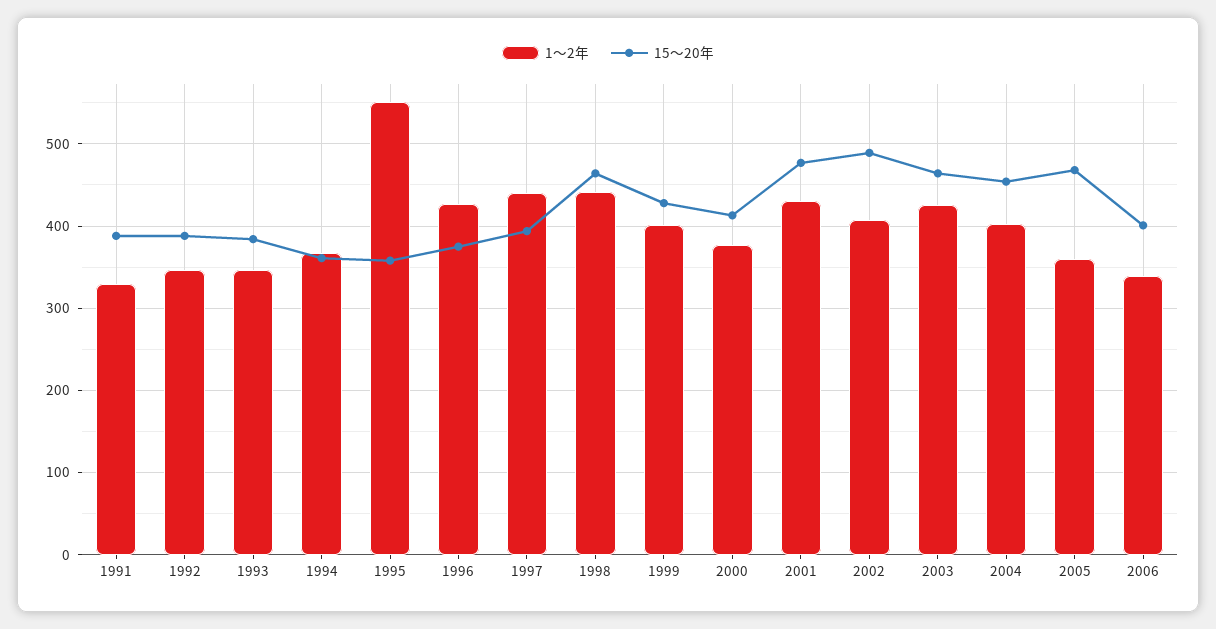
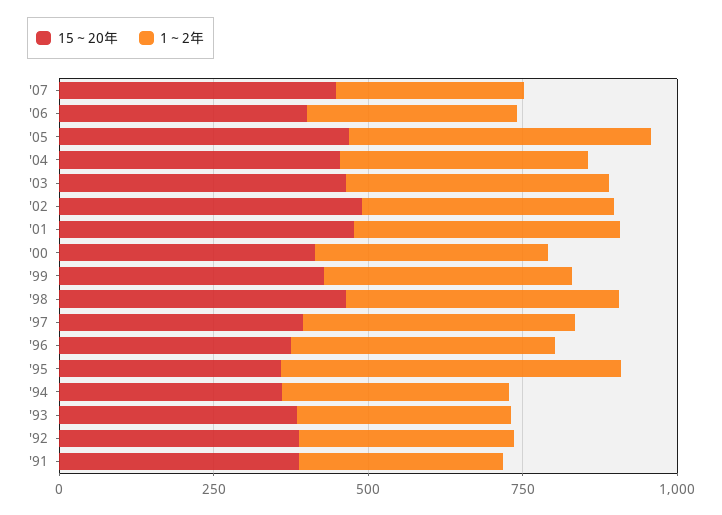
1～2年, 2005: 360 -> 500
15～20年, '07: none -> 450
1～2年, '07: none -> 300

